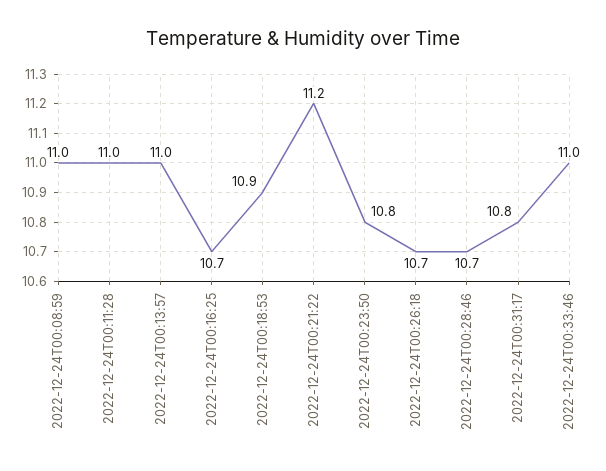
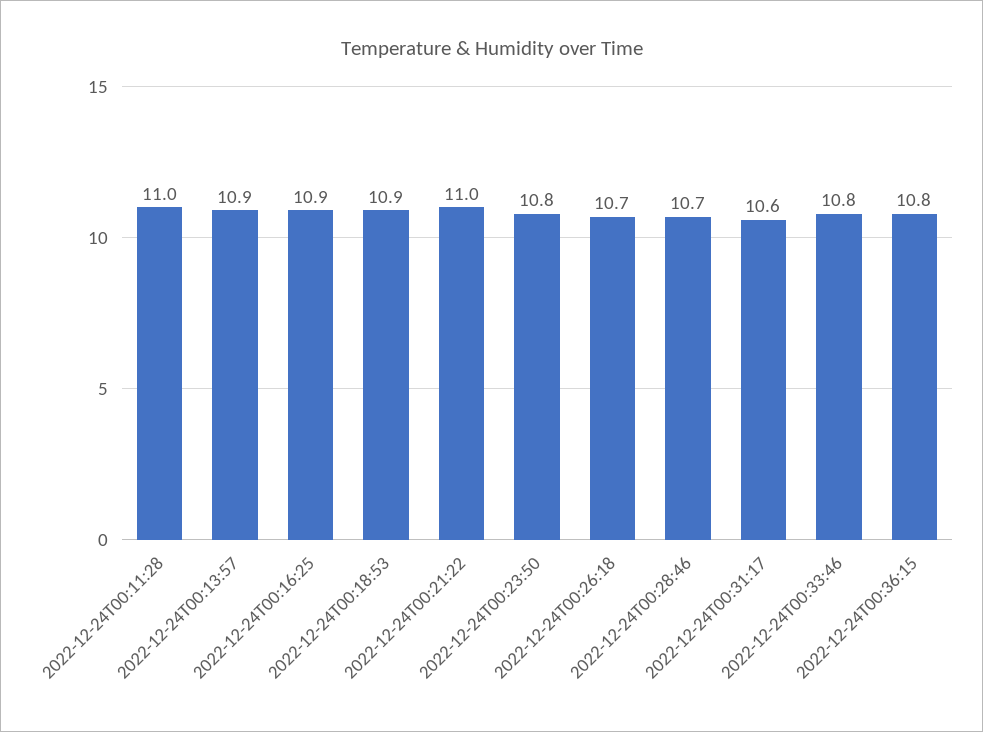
2022-12-24T00:08:59: 11 -> none
2022-12-24T00:13:57: 11 -> 10.9
2022-12-24T00:16:25: 10.7 -> 10.9
2022-12-24T00:21:22: 11.2 -> 11
2022-12-24T00:31:17: 10.8 -> 10.6
2022-12-24T00:33:46: 11 -> 10.8
2022-12-24T00:36:15: none -> 10.8

